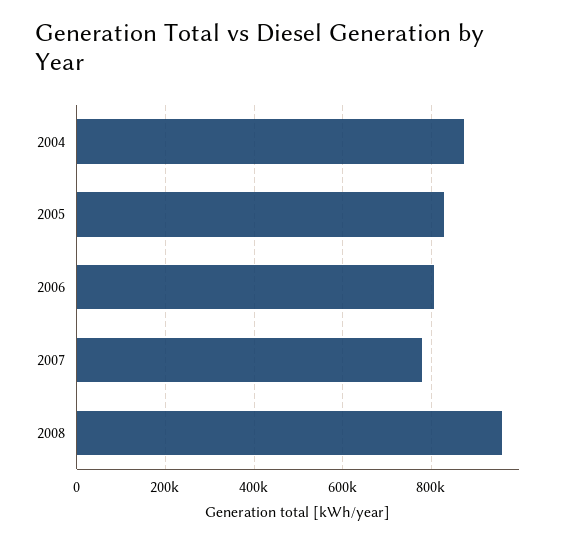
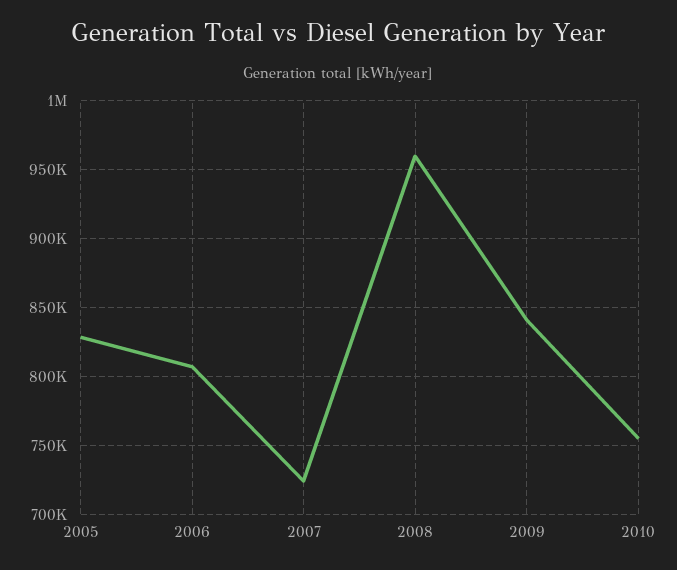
2004: 880000 -> none
2007: 780000 -> 725000
2009: none -> 840000
2010: none -> 755000

